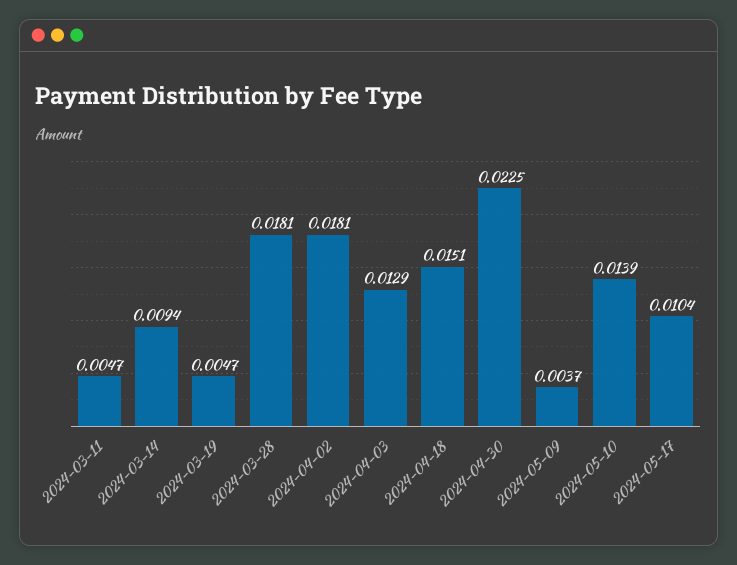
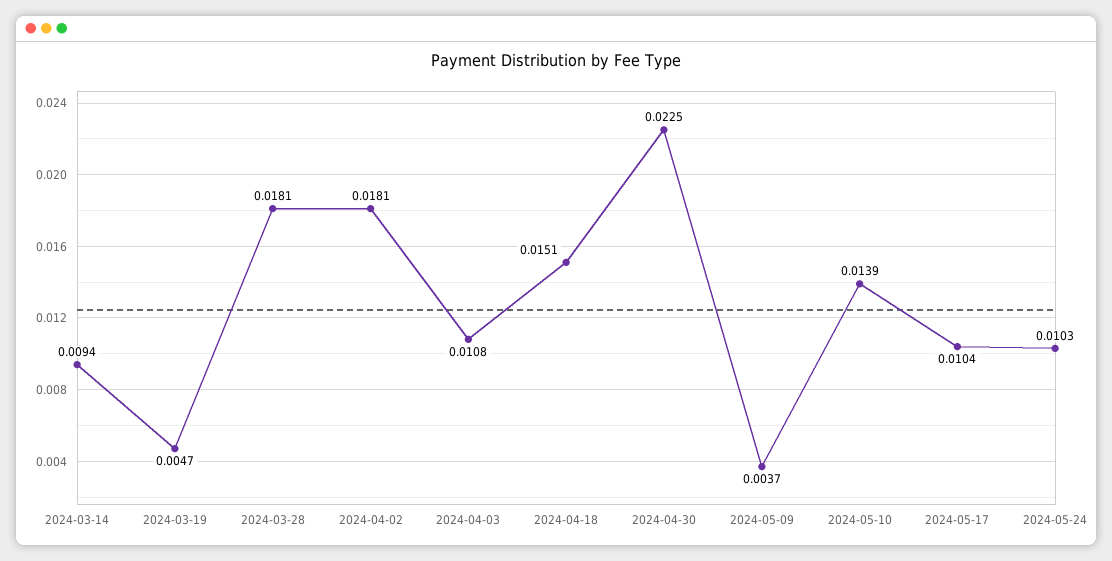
2024-03-11: 0.0047 -> none
2024-04-03: 0.0129 -> 0.0108
2024-05-24: none -> 0.0103

